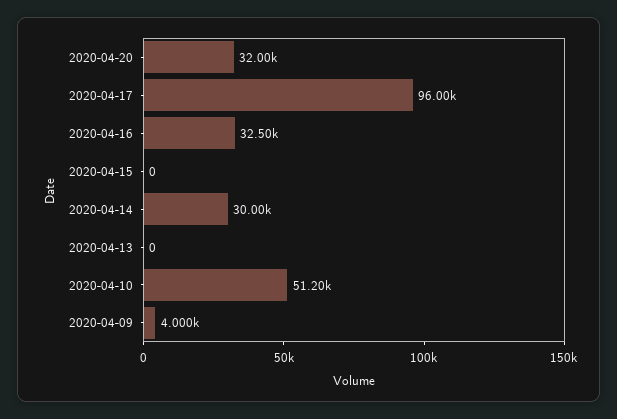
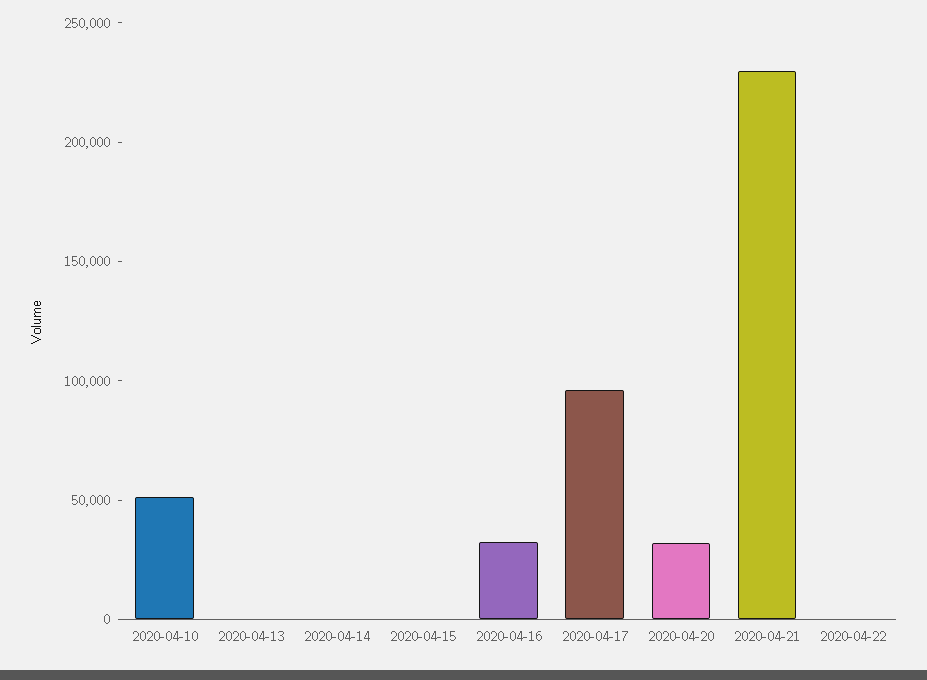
2020-04-14: 30000 -> 0
2020-04-09: 4000 -> none
2020-04-21: none -> 230000
2020-04-22: none -> 0

